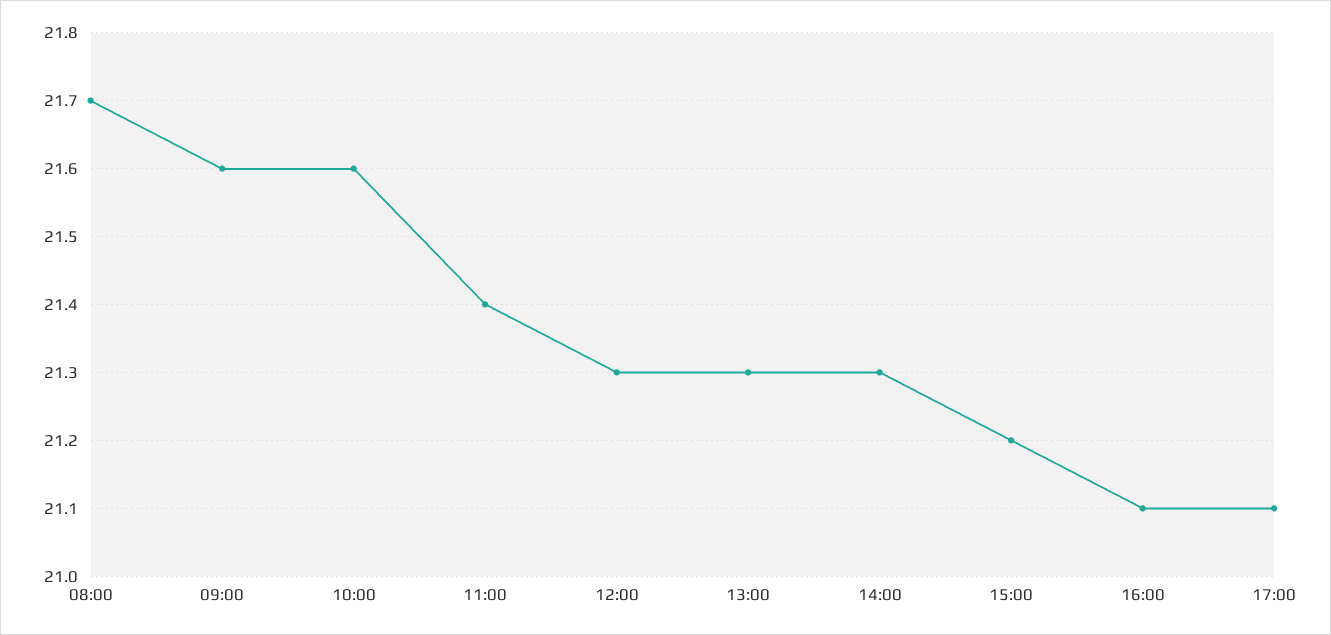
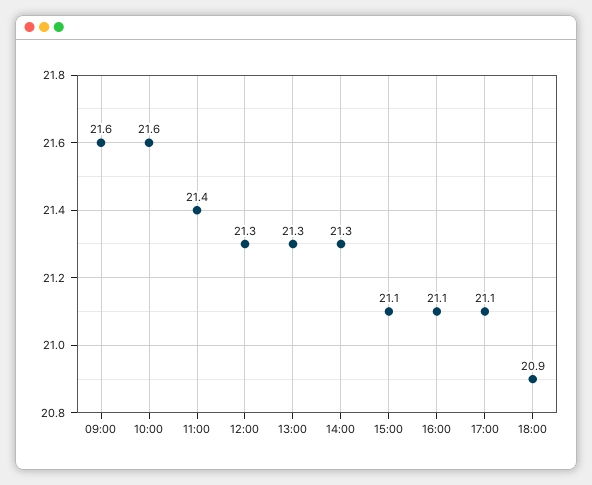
08:00: 21.7 -> none
15:00: 21.2 -> 21.1
18:00: none -> 20.9

